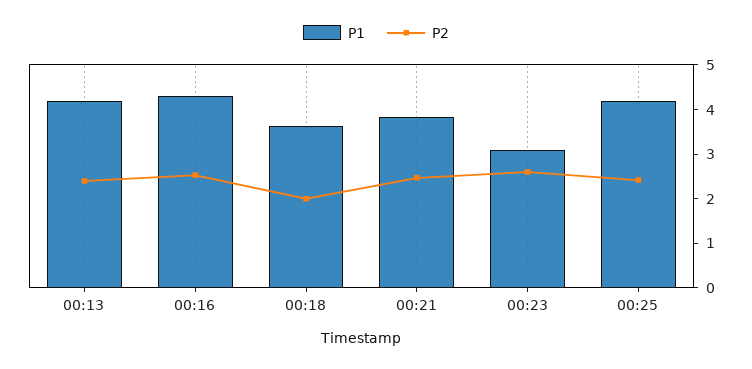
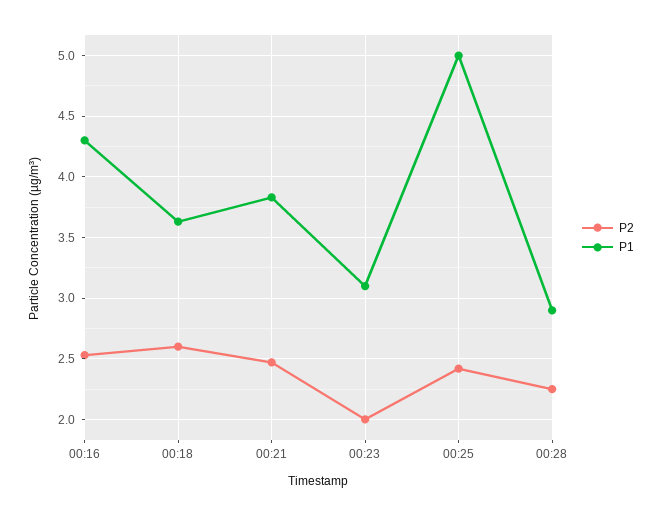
P1, 00:13: 4.2 -> none
P2, 00:13: 2.4 -> none
P2, 00:18: 2 -> 2.6
P2, 00:23: 2.6 -> 2
P1, 00:25: 4.2 -> 5
P2, 00:28: none -> 2.25
P1, 00:28: none -> 2.9

